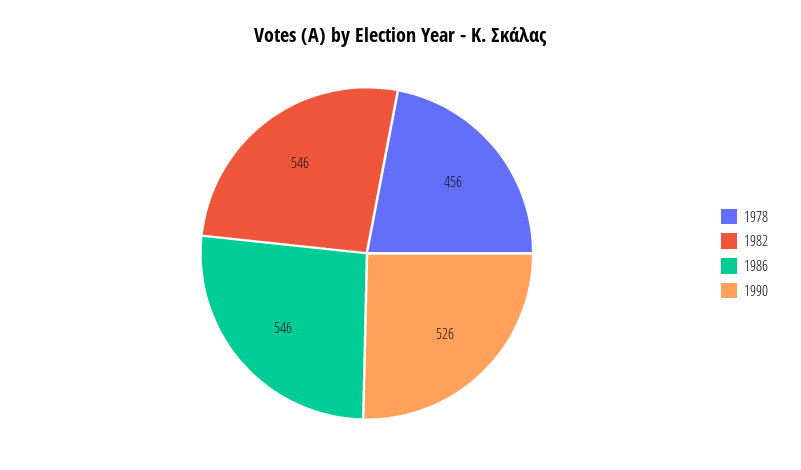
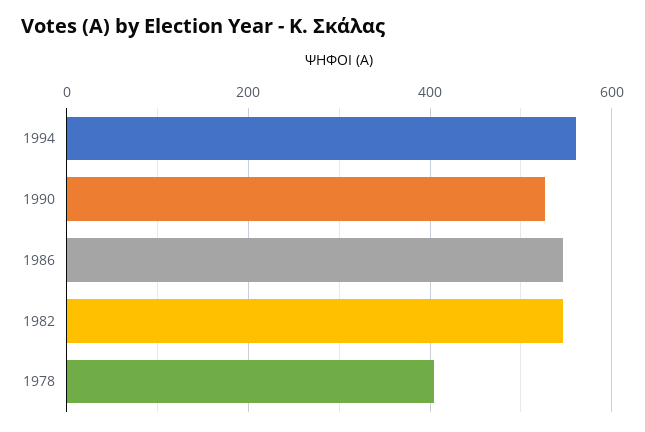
1978: 456 -> 400
1994: none -> 560

